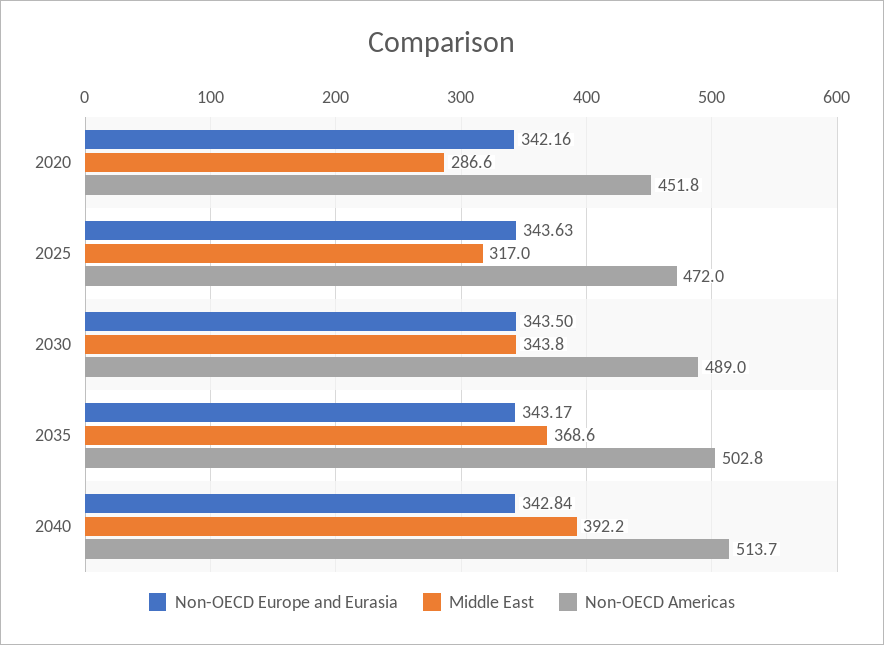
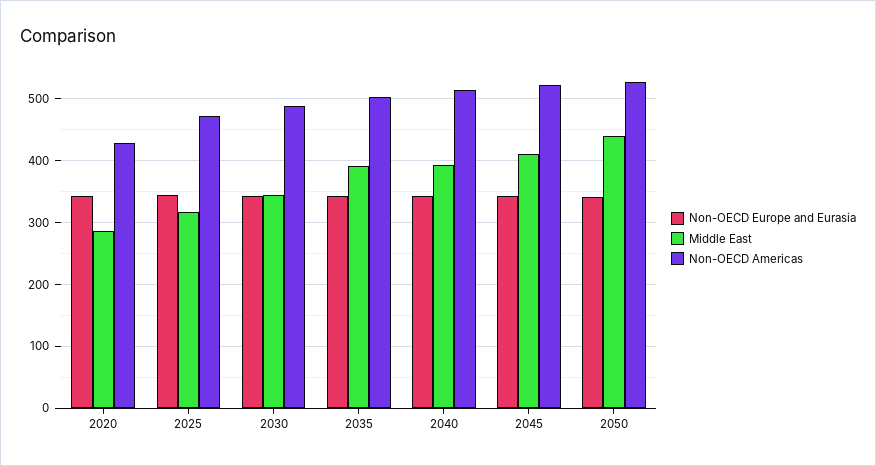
Non-OECD Americas, 2020: 451.8 -> 430
Middle East, 2035: 368.6 -> 390
Non-OECD Europe and Eurasia, 2045: none -> 340
Middle East, 2045: none -> 410
Non-OECD Americas, 2045: none -> 520
Non-OECD Europe and Eurasia, 2050: none -> 340
Middle East, 2050: none -> 440
Non-OECD Americas, 2050: none -> 530

